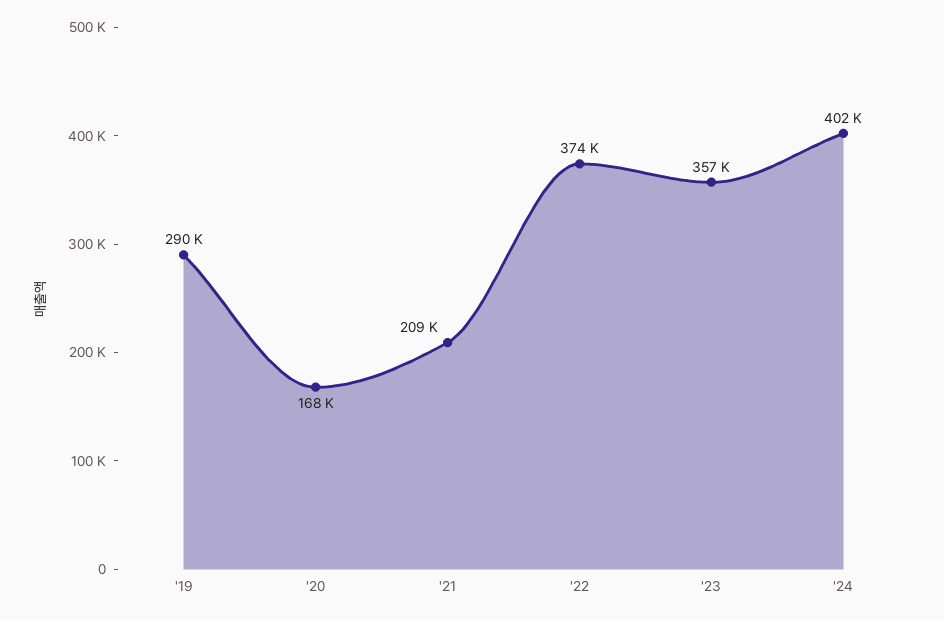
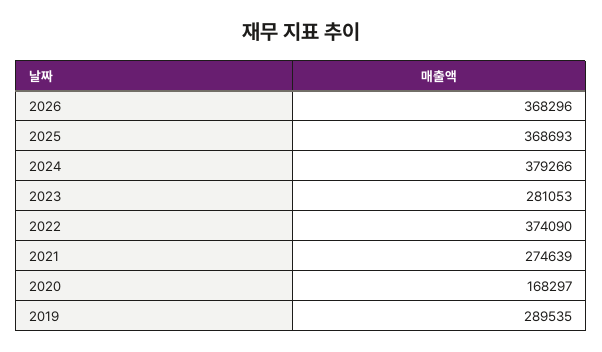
'21: 209000 -> 274639
'23: 357000 -> 281053
'24: 402000 -> 379266
2026: none -> 368296
2025: none -> 368693

